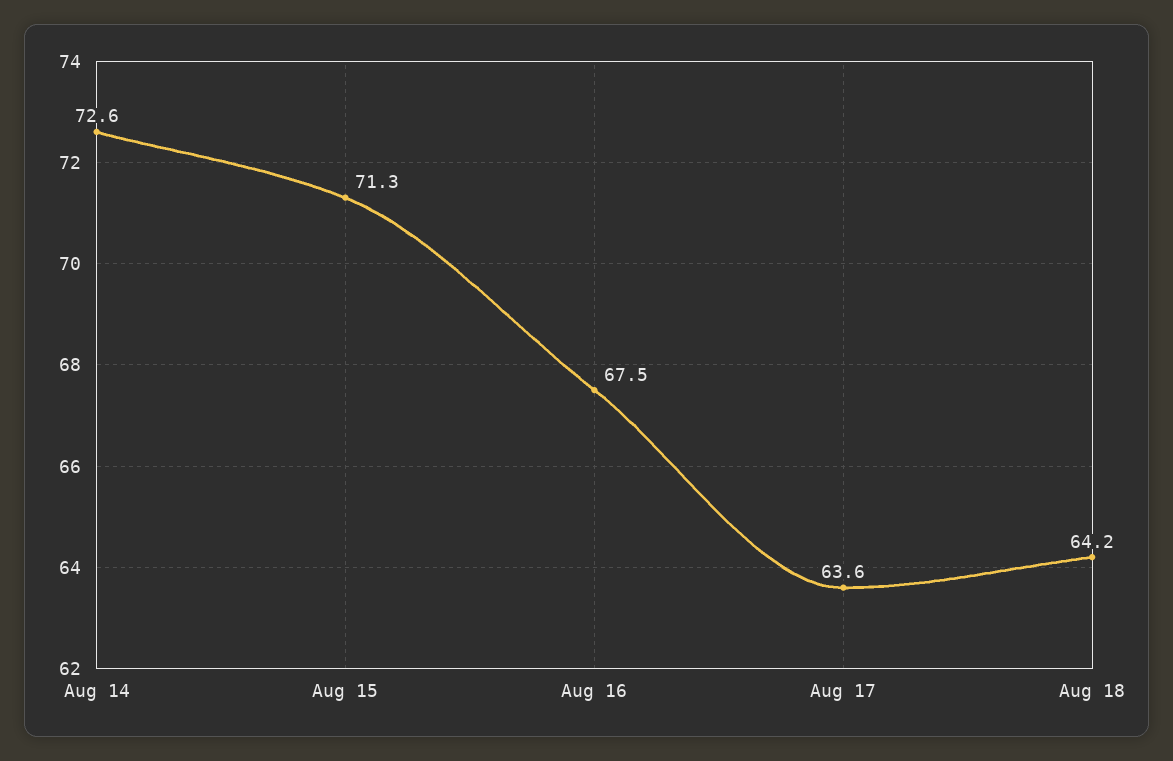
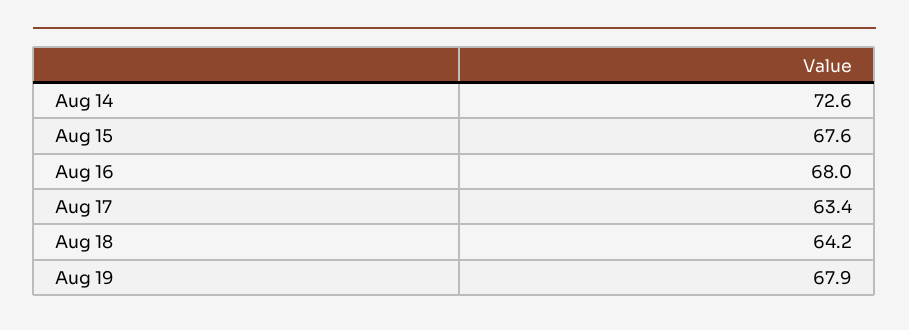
Aug 15: 71.3 -> 67.6
Aug 16: 67.5 -> 68
Aug 17: 63.6 -> 63.4
Aug 19: none -> 67.9

